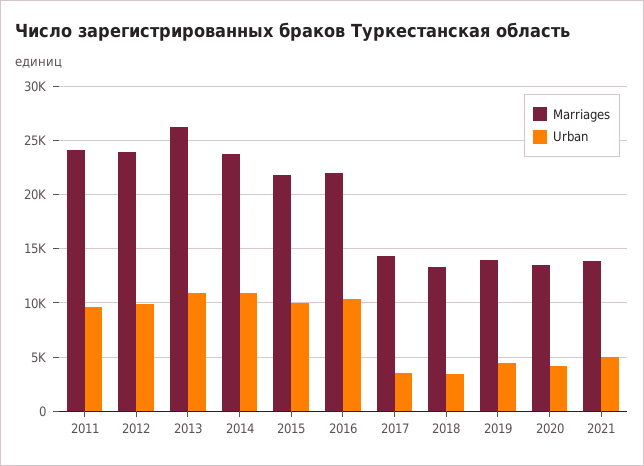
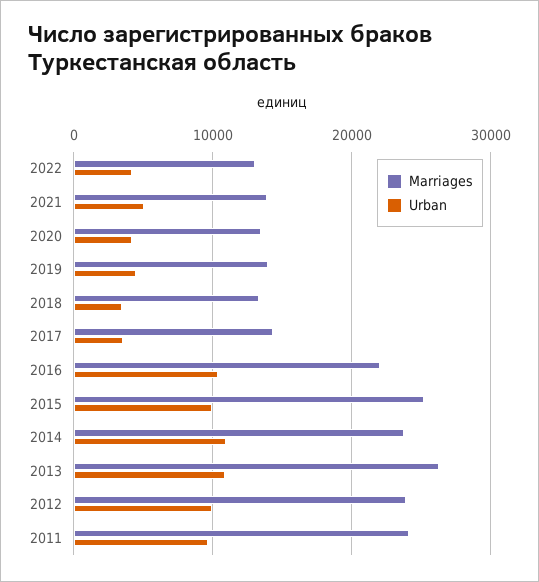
Marriages, 2015: 22000 -> 25000
Marriages, 2022: none -> 13000
Urban, 2022: none -> 4000

